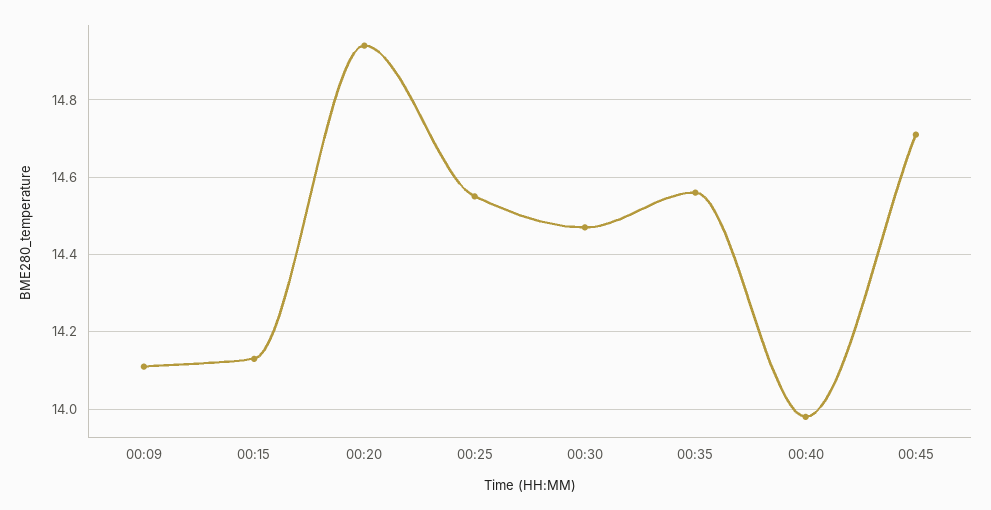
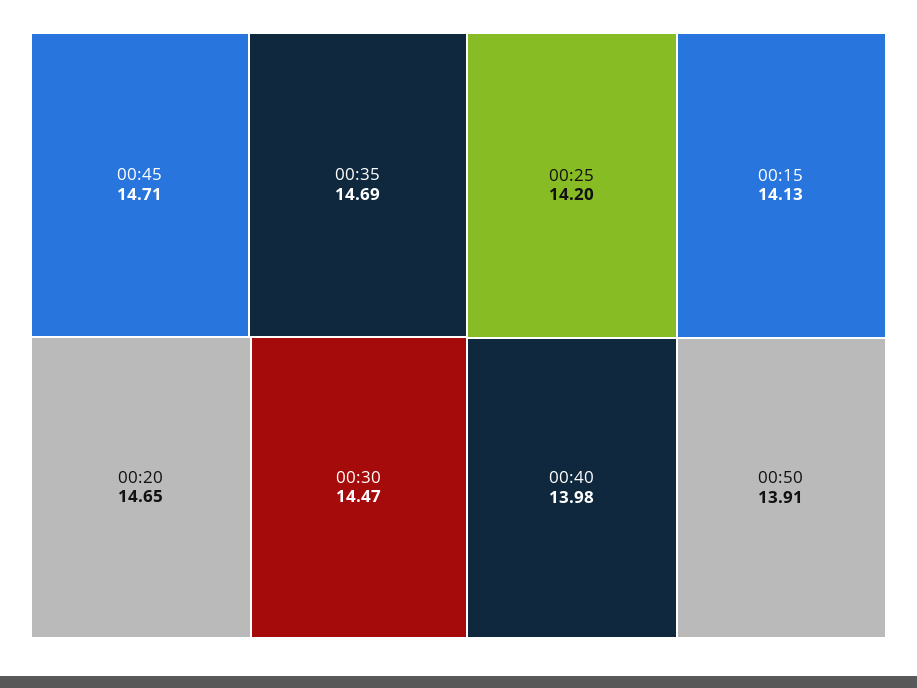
00:09: 14.1 -> none
00:20: 14.95 -> 14.65
00:25: 14.55 -> 14.2
00:35: 14.55 -> 14.69
00:50: none -> 13.91

